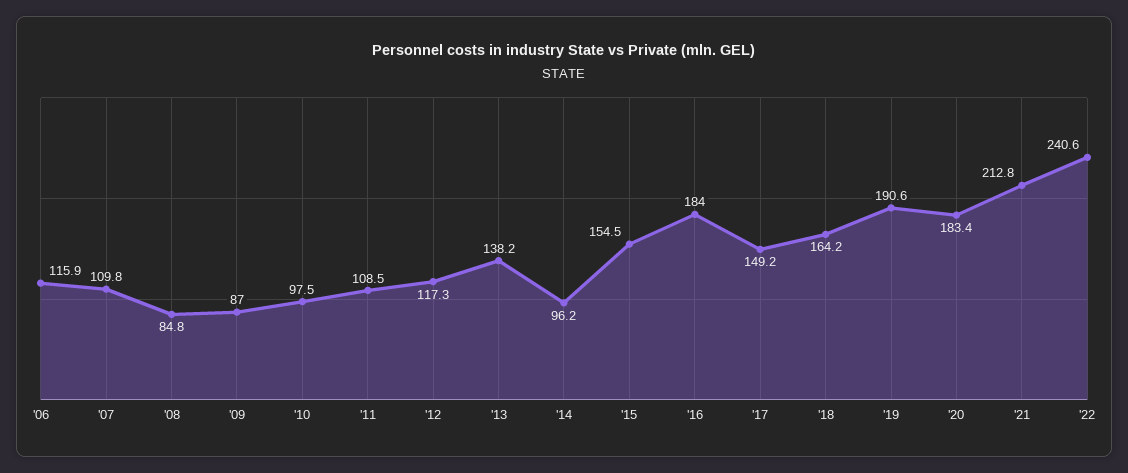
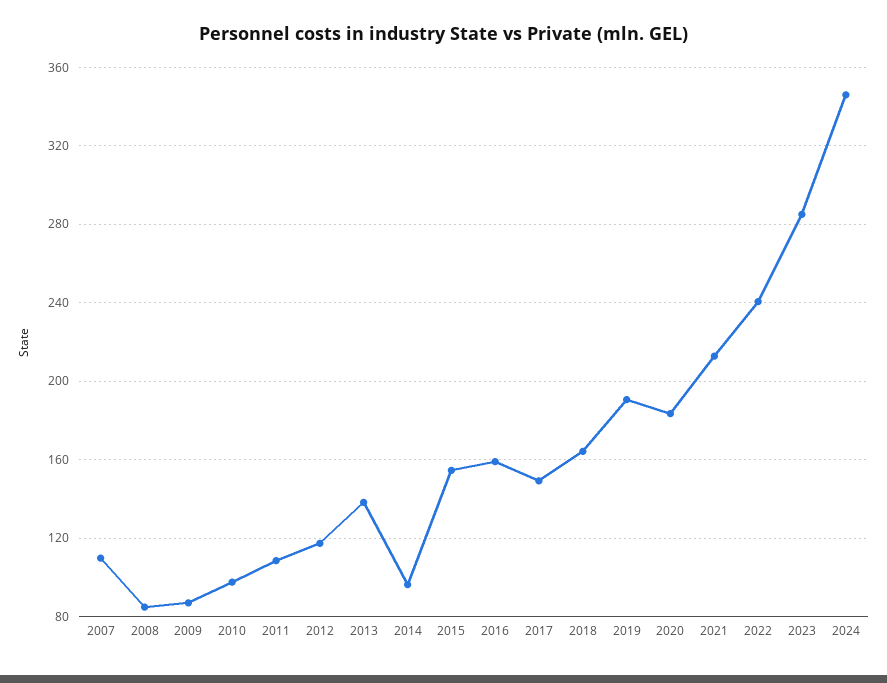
'06: 115.9 -> none
'16: 184 -> 160
2023: none -> 285
2024: none -> 345

